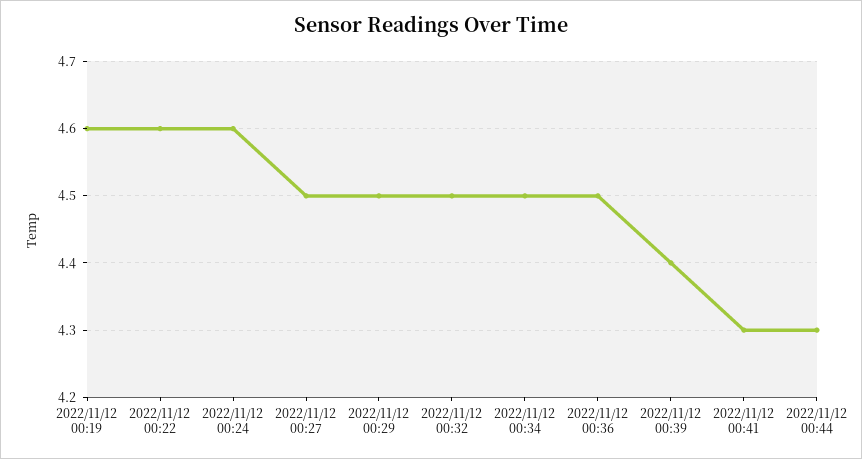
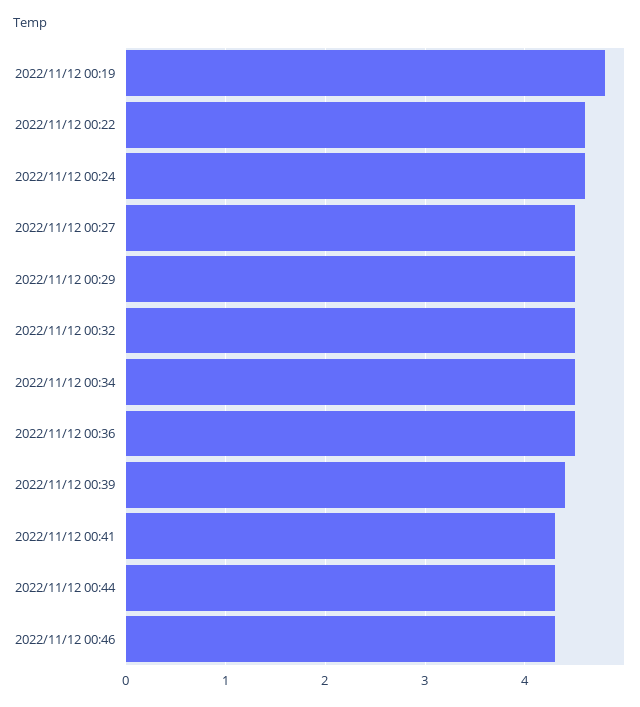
2022/11/12 00:19: 4.6 -> 4.8
2022/11/12 00:46: none -> 4.3

